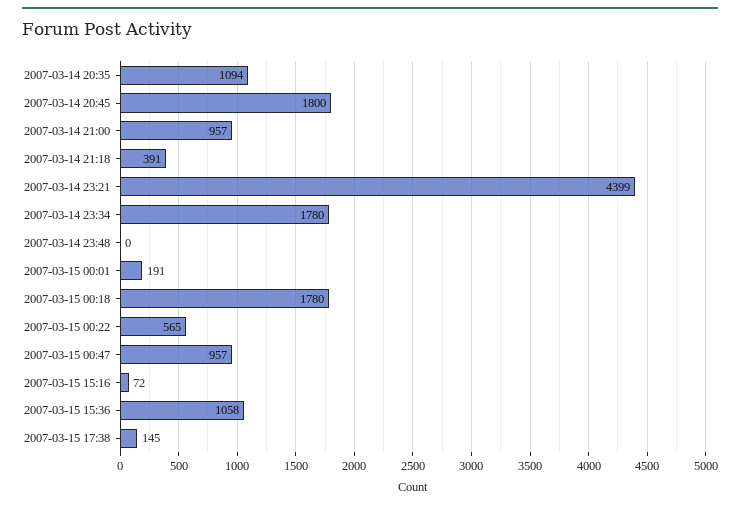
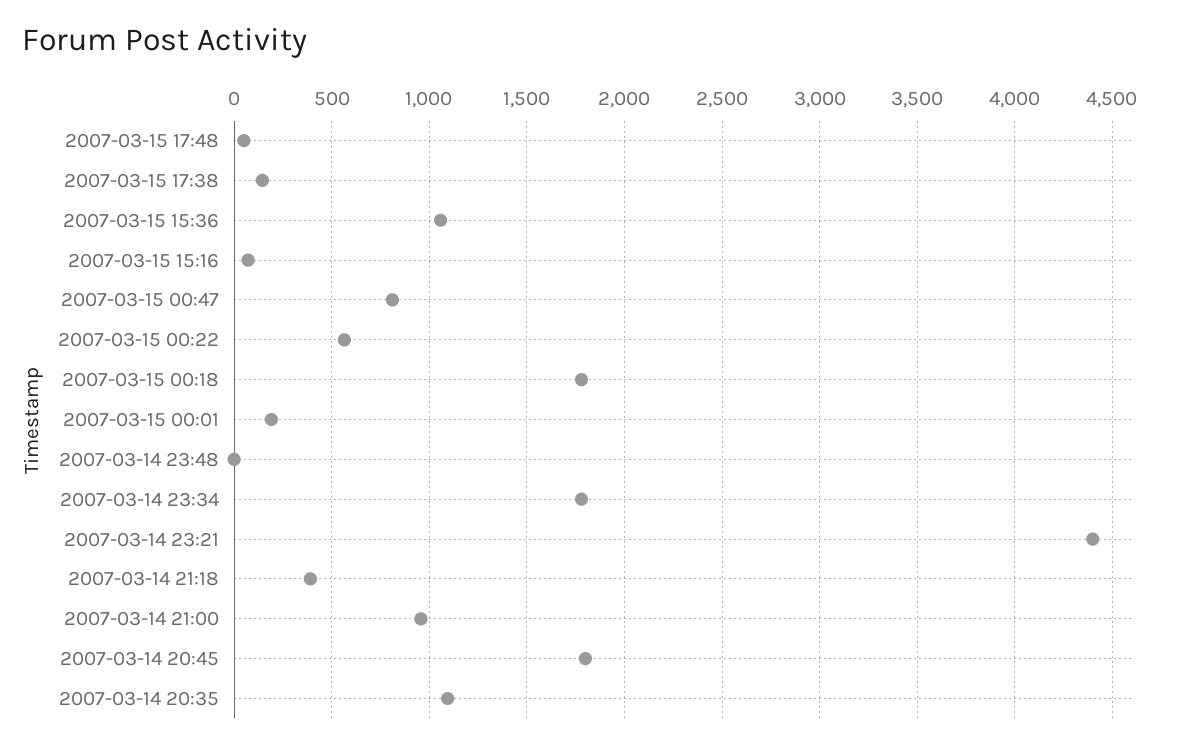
2007-03-15 00:47: 957 -> 800
2007-03-15 17:48: none -> 50

